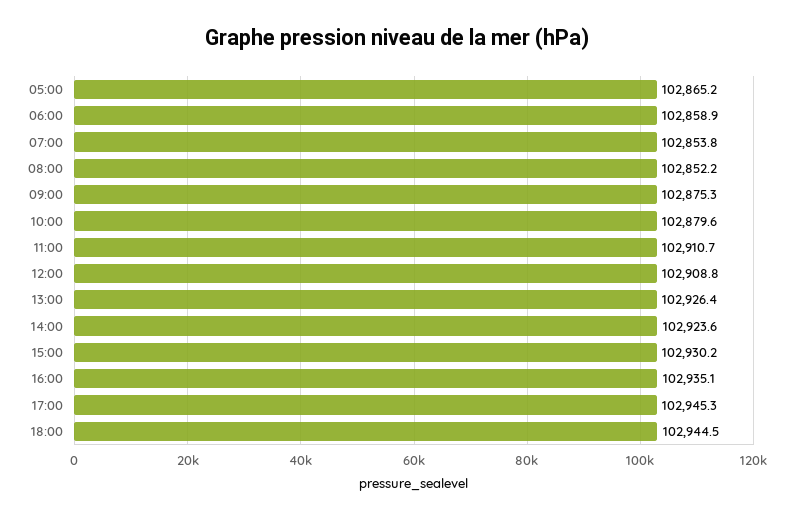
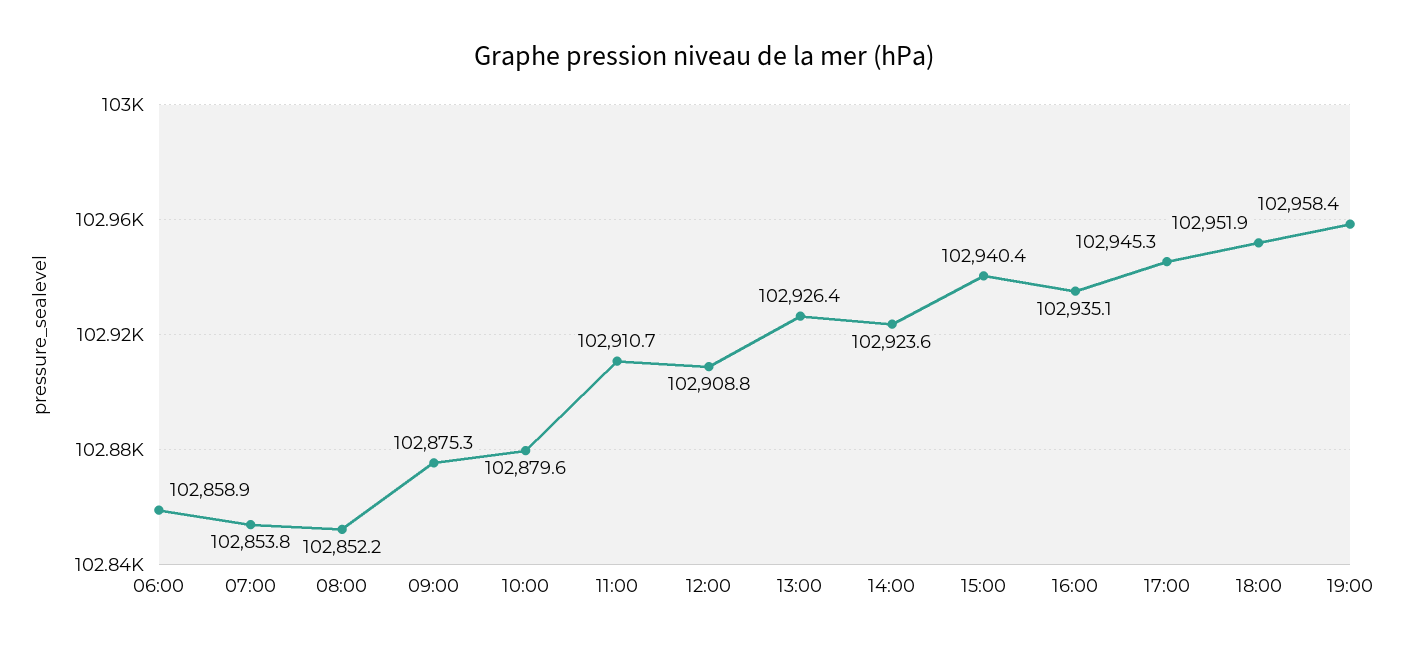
05:00: 102865.2 -> none
15:00: 102930.2 -> 102940.4
18:00: 102944.5 -> 102951.9
19:00: none -> 102958.4

